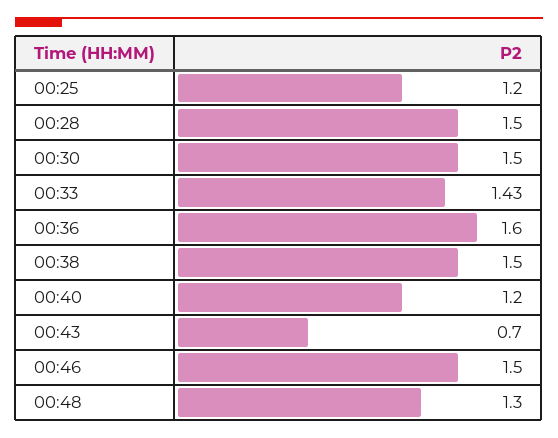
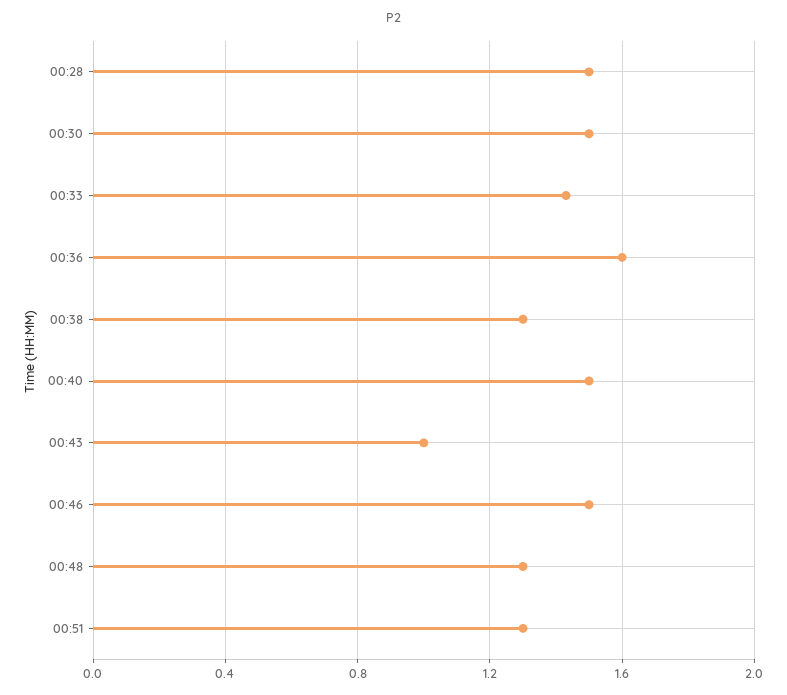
00:25: 1.2 -> none
00:38: 1.5 -> 1.3
00:40: 1.2 -> 1.5
00:43: 0.7 -> 1
00:51: none -> 1.3

